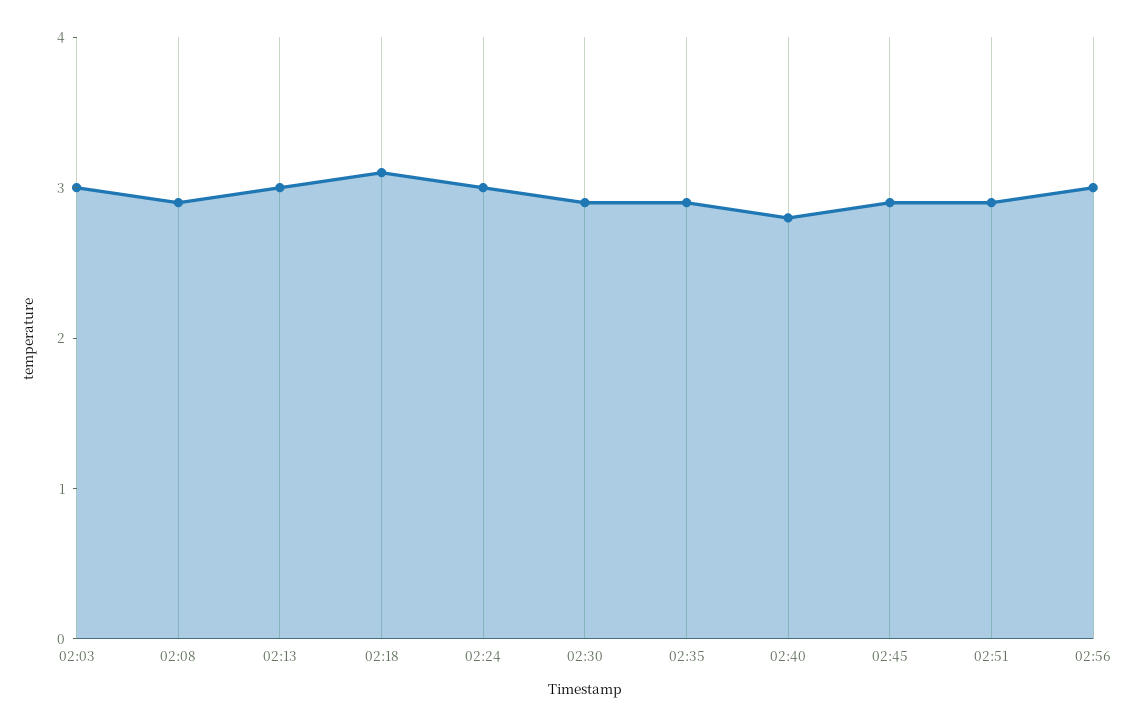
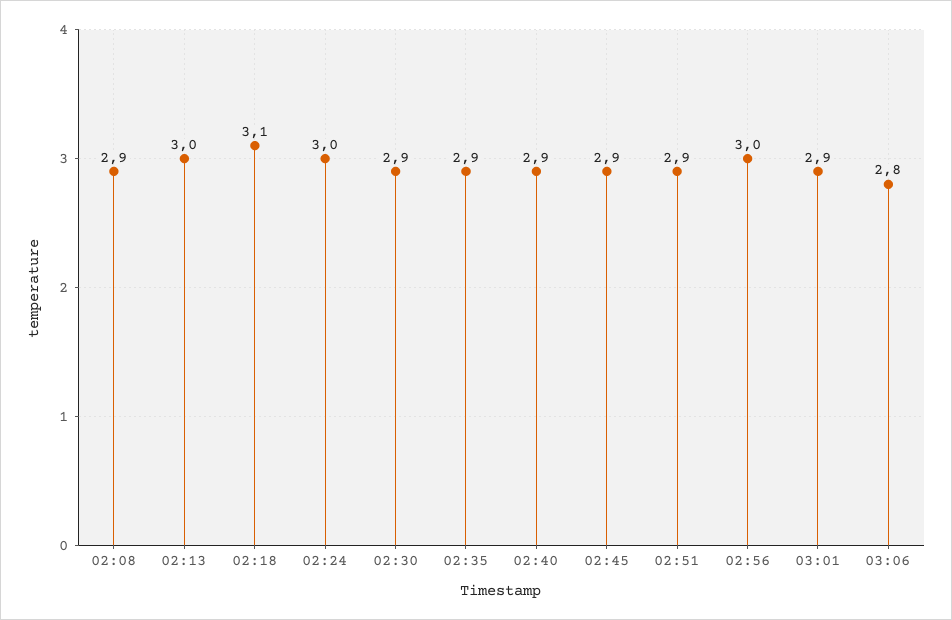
02:03: 3 -> none
02:40: 2.8 -> 2.9
03:01: none -> 2.9
03:06: none -> 2.8

